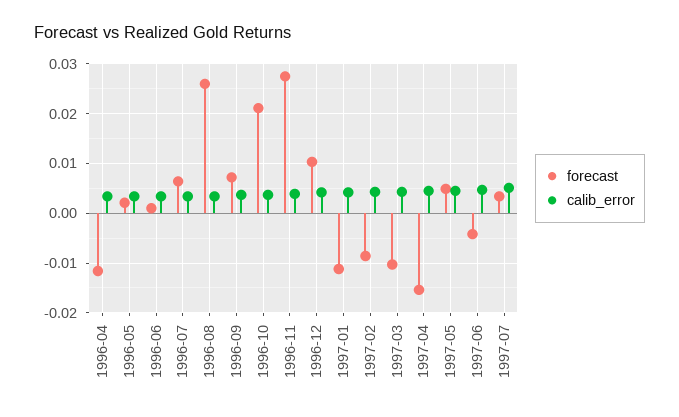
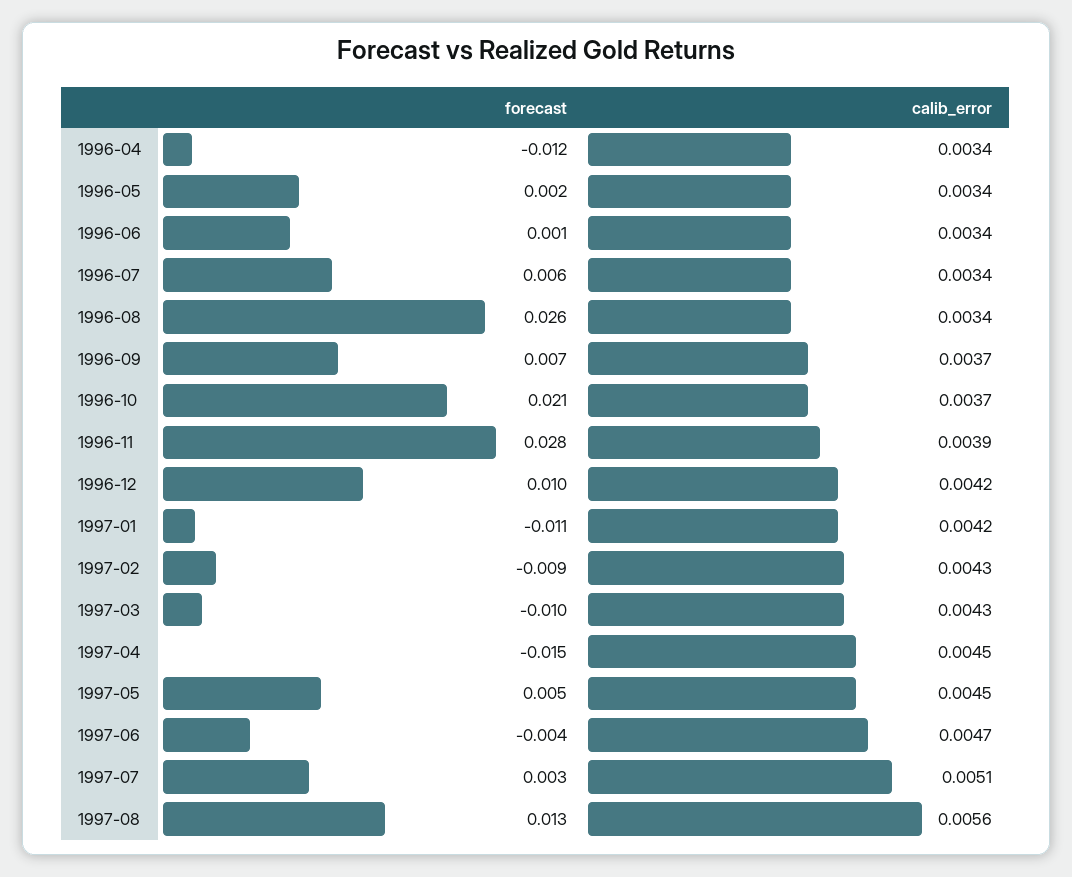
forecast, 1997-08: none -> 0.013
calib_error, 1997-08: none -> 0.0056

